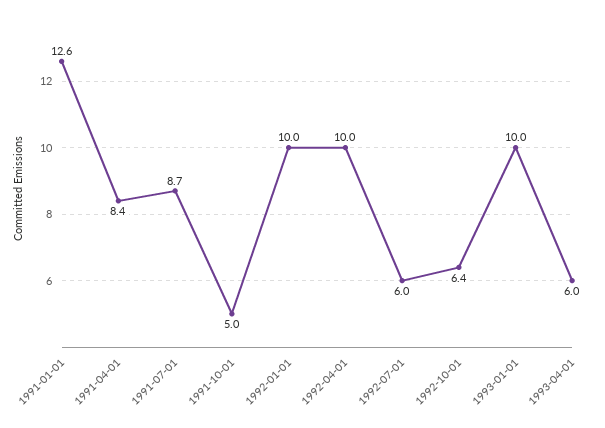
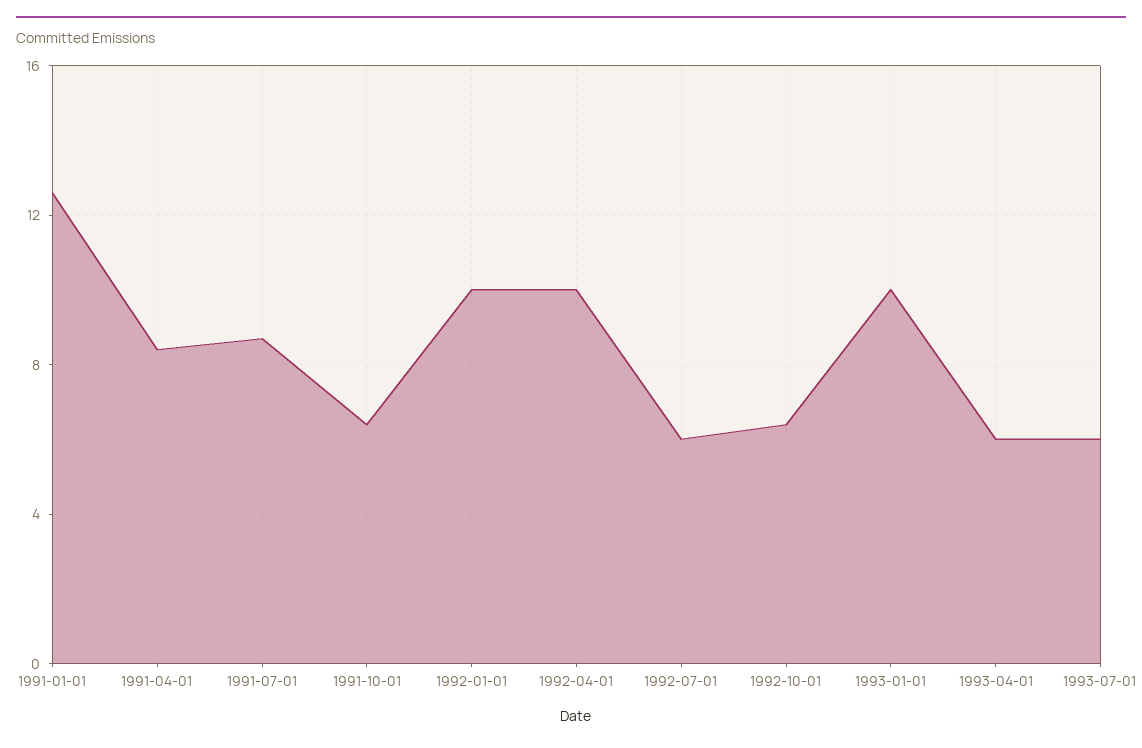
1991-10-01: 5 -> 6.5
1993-07-01: none -> 6

